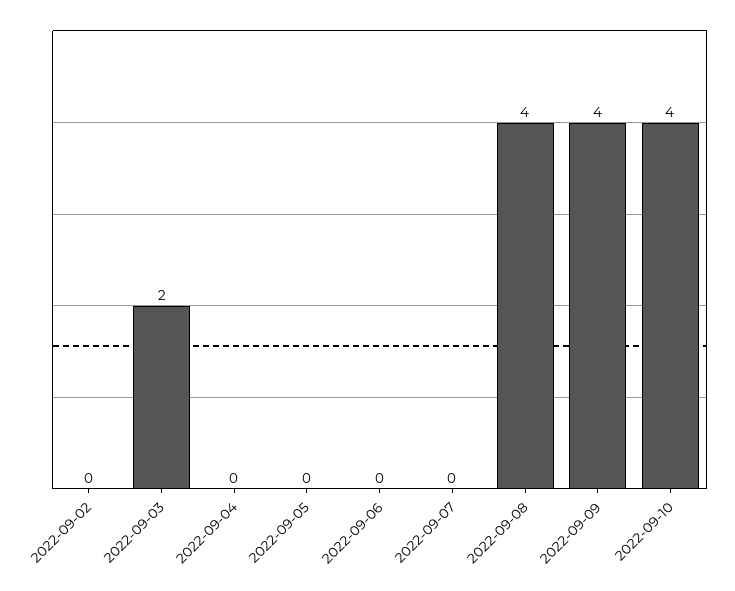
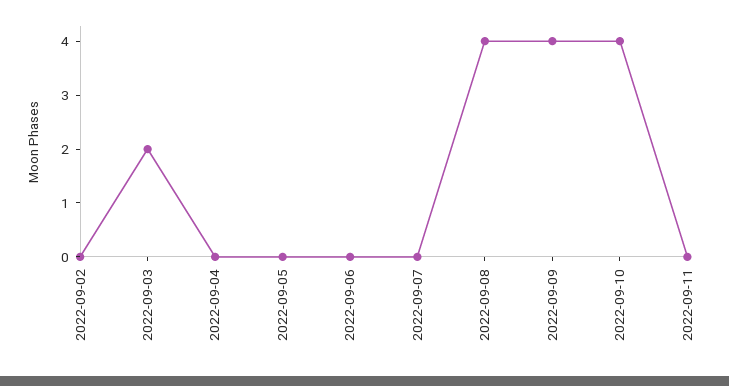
2022-09-11: none -> 0

